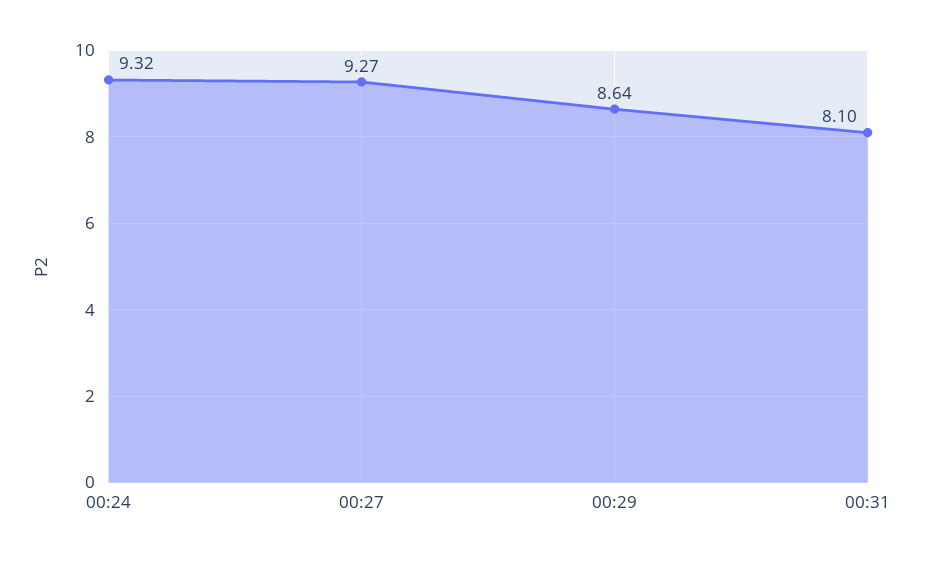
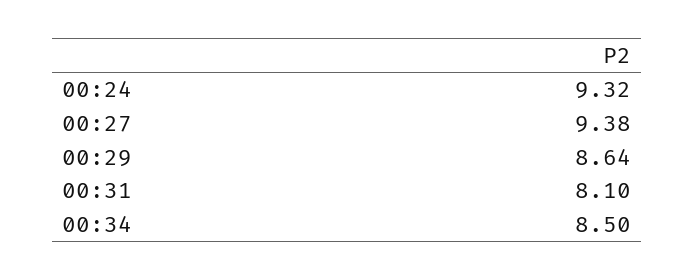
00:27: 9.27 -> 9.38
00:34: none -> 8.5

